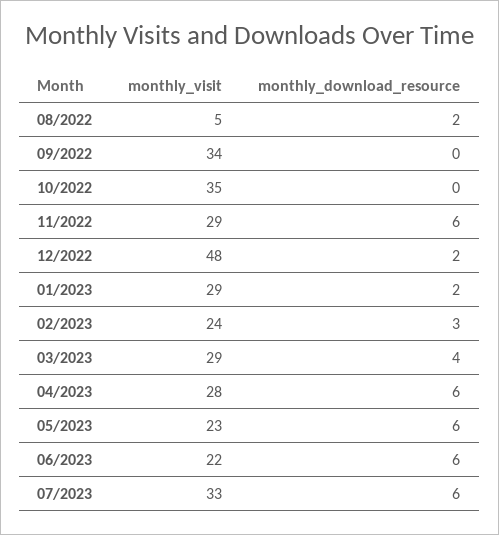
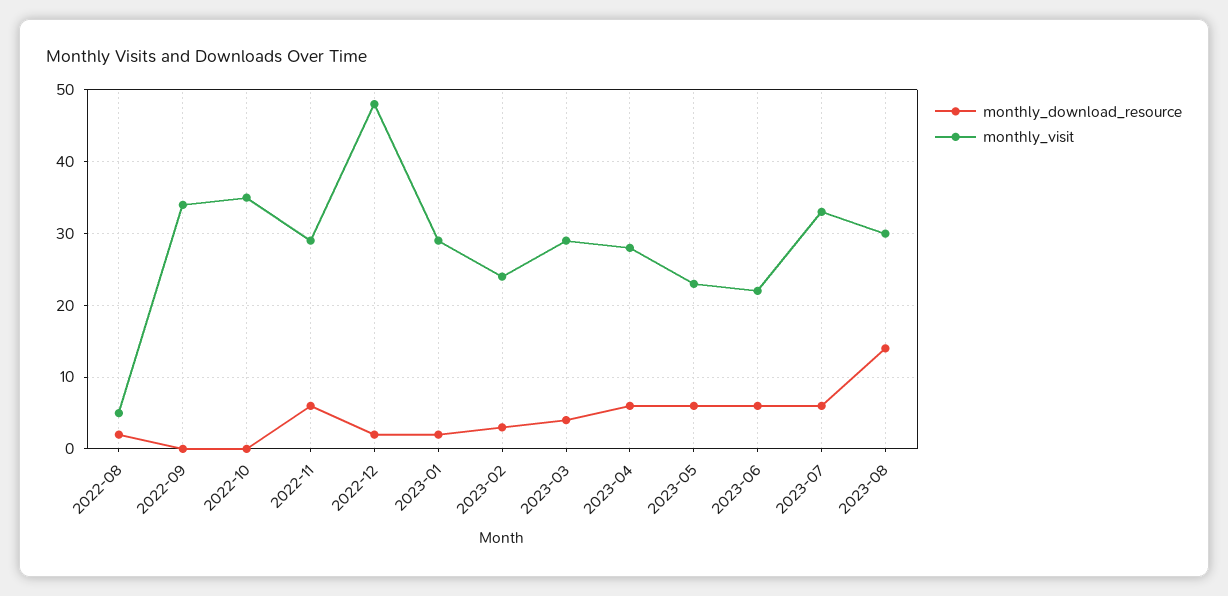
monthly_download_resource, 2023-08: none -> 14
monthly_visit, 2023-08: none -> 30

